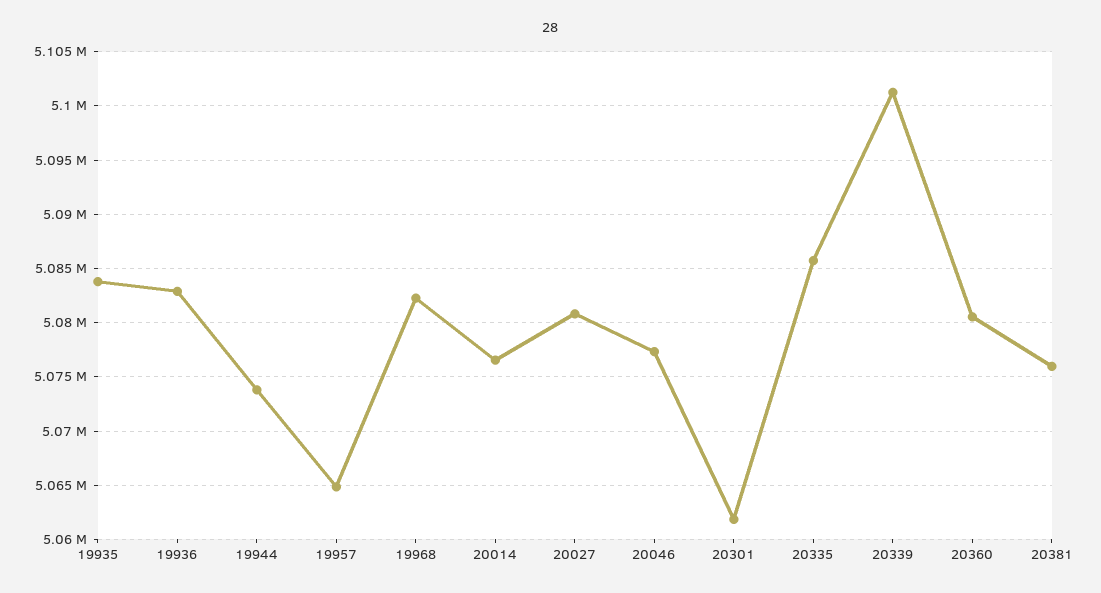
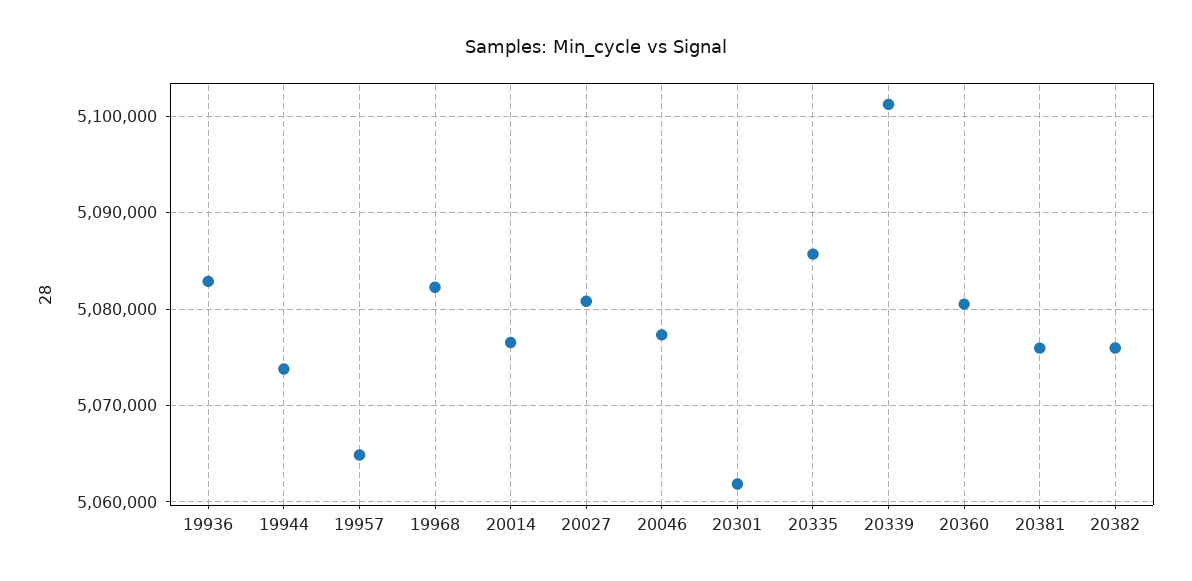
19935: 5084000 -> none
20382: none -> 5076000

